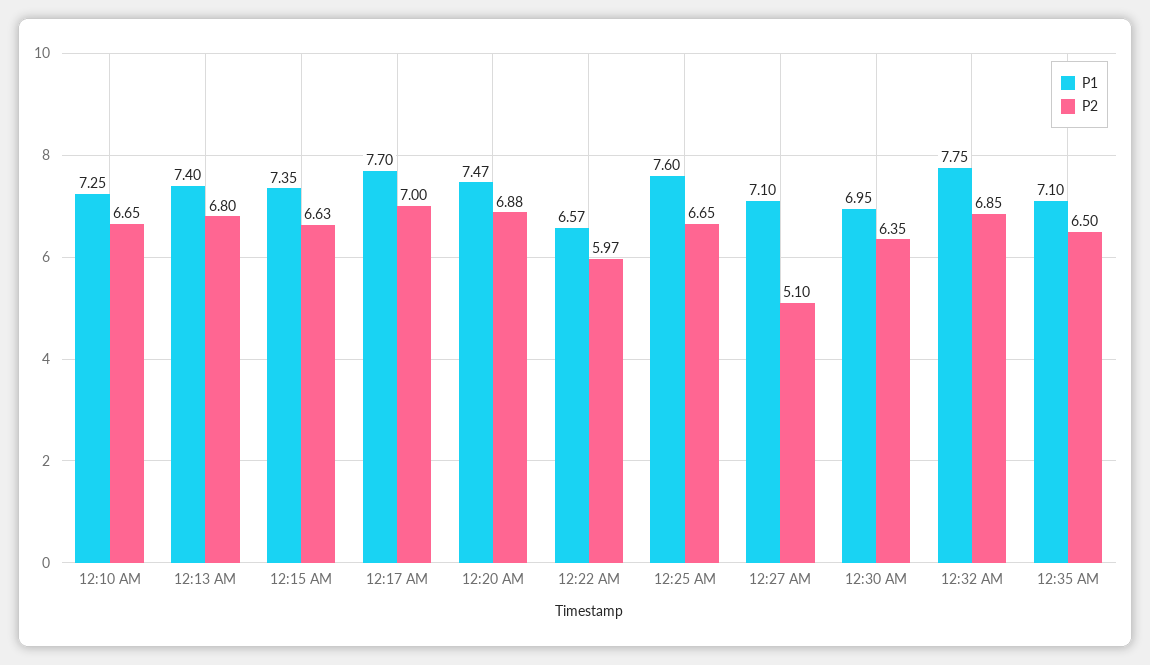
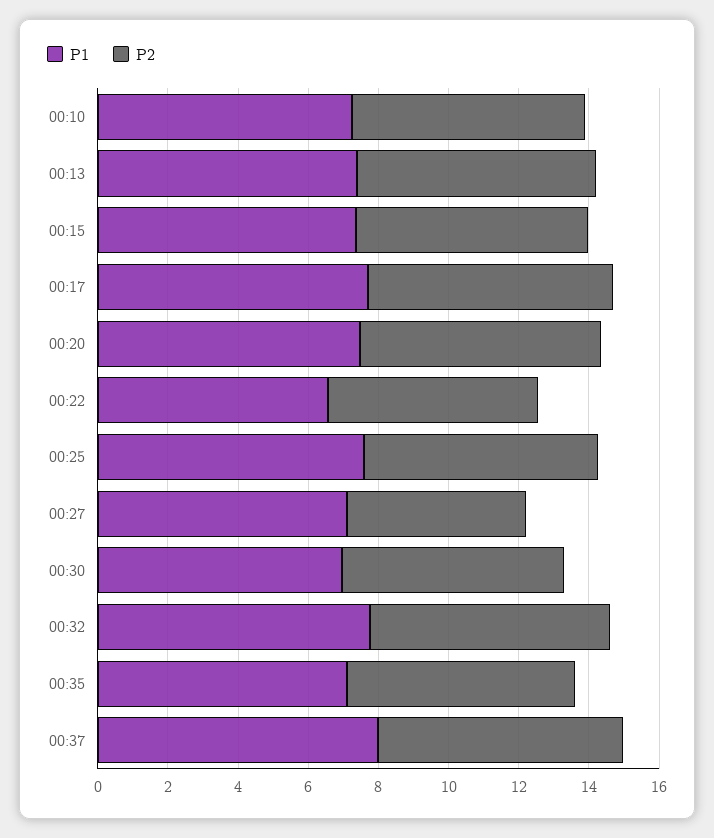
P1, 00:37: none -> 8
P2, 00:37: none -> 7

